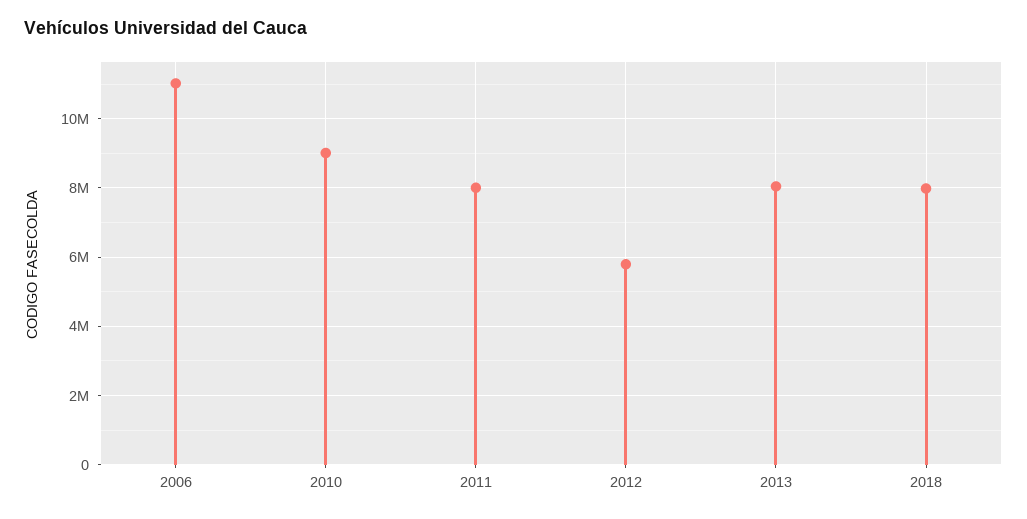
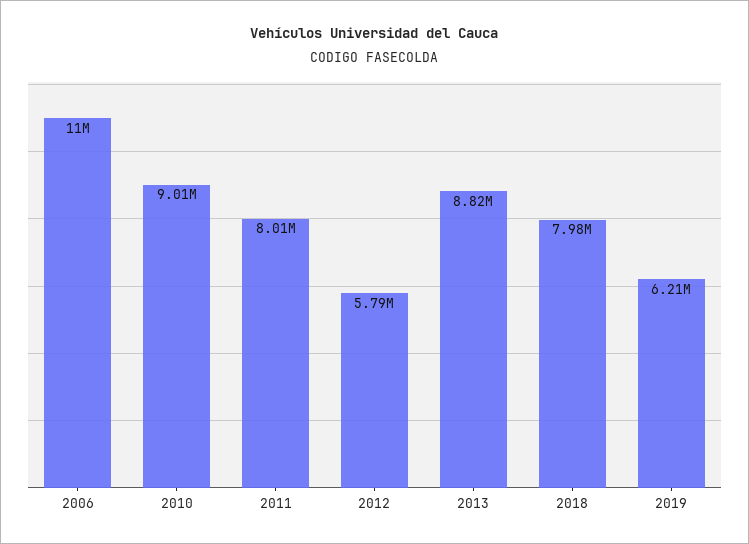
2013: 8000000 -> 8820000
2019: none -> 6210000

